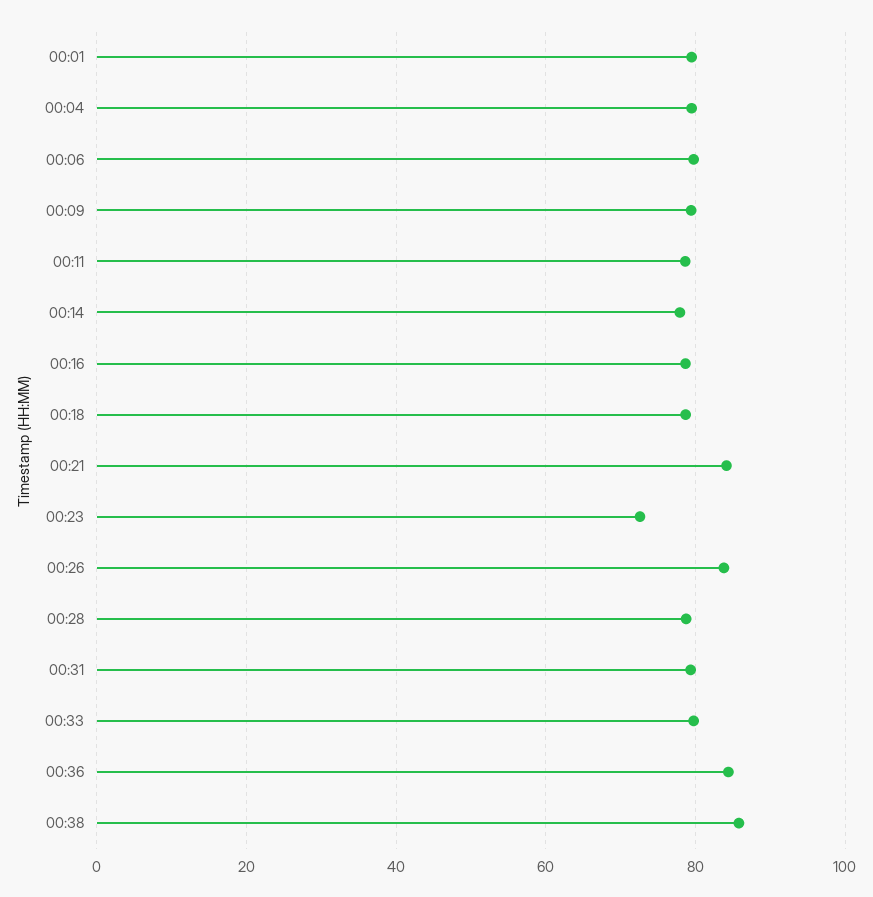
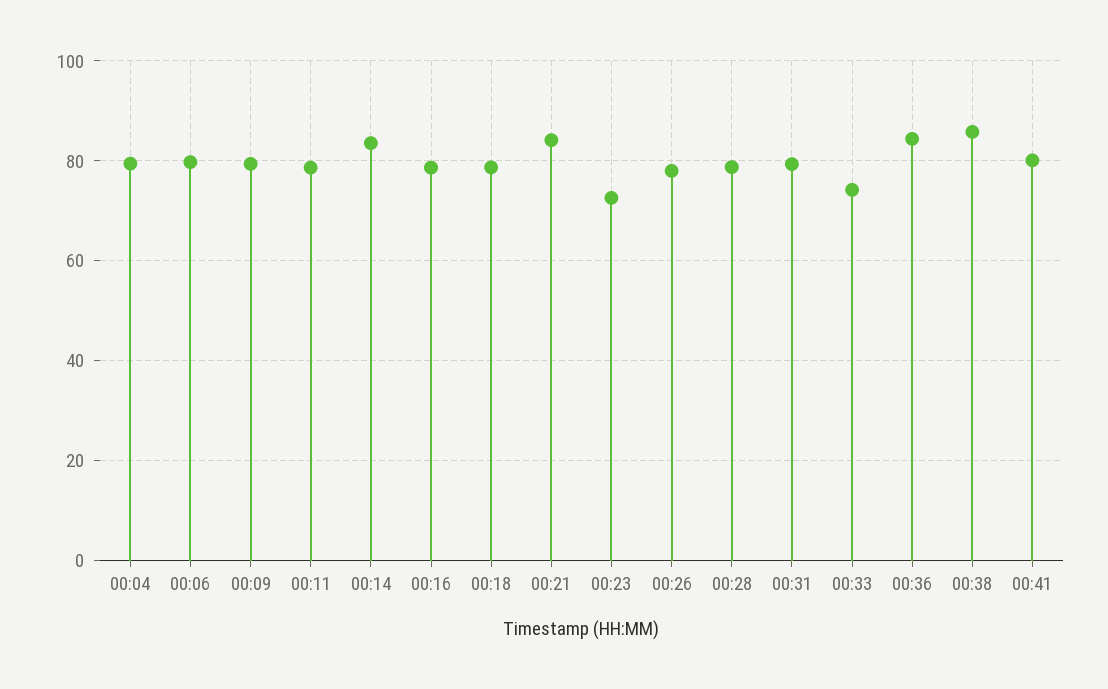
00:01: 80 -> none
00:14: 78 -> 84
00:26: 84 -> 78
00:33: 80 -> 74
00:41: none -> 80

